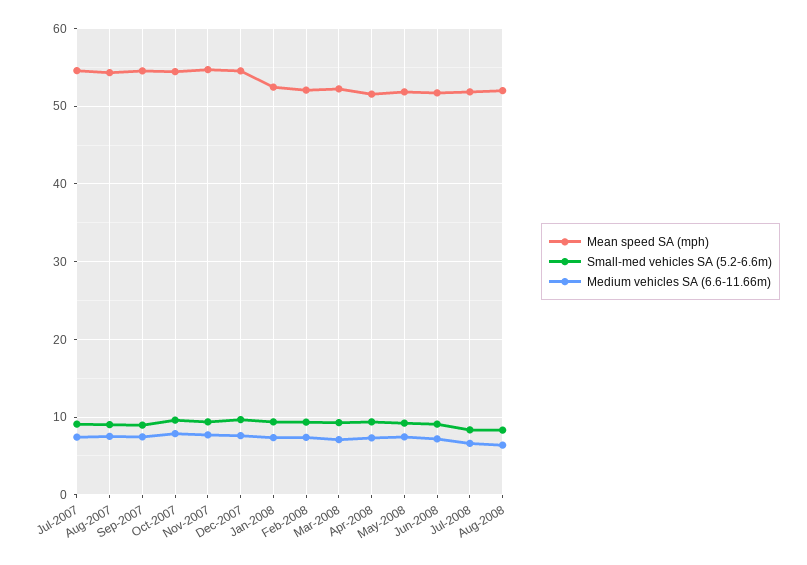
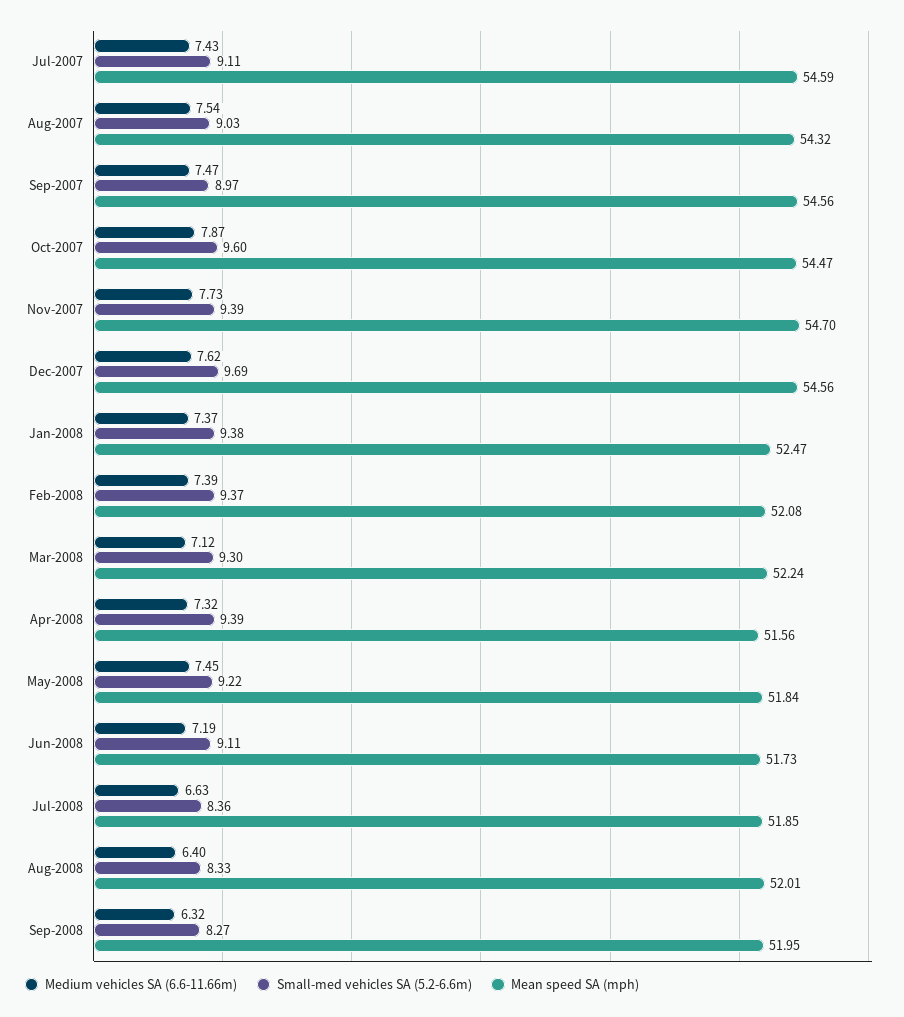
Medium vehicles SA (6.6-11.66m), Sep-2008: none -> 6.32
Small-med vehicles SA (5.2-6.6m), Sep-2008: none -> 8.27
Mean speed SA (mph), Sep-2008: none -> 51.95

